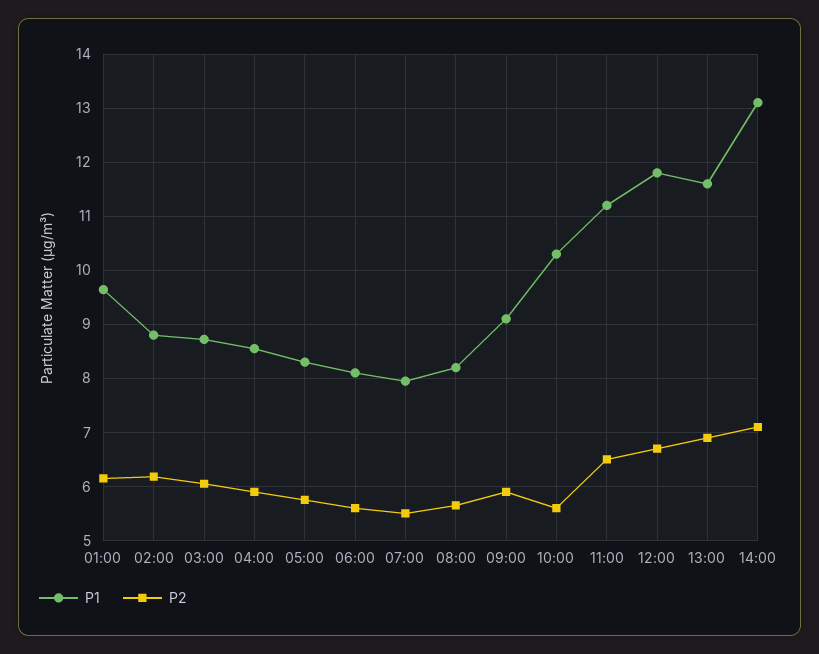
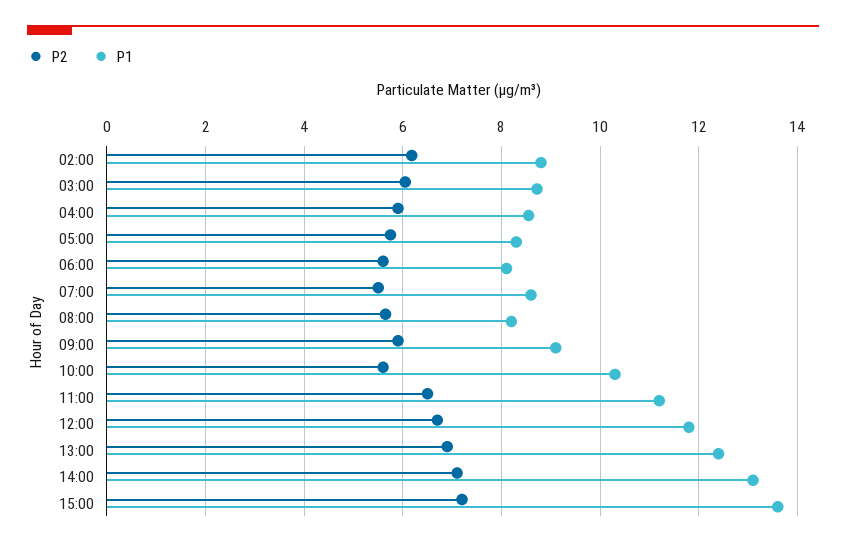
P1, 01:00: 9.6 -> none
P2, 01:00: 6.2 -> none
P1, 07:00: 8 -> 8.6
P1, 13:00: 11.6 -> 12.4
P2, 15:00: none -> 7.2
P1, 15:00: none -> 13.6

